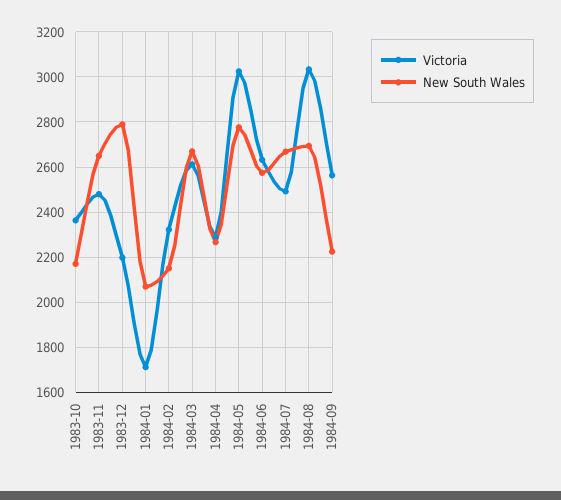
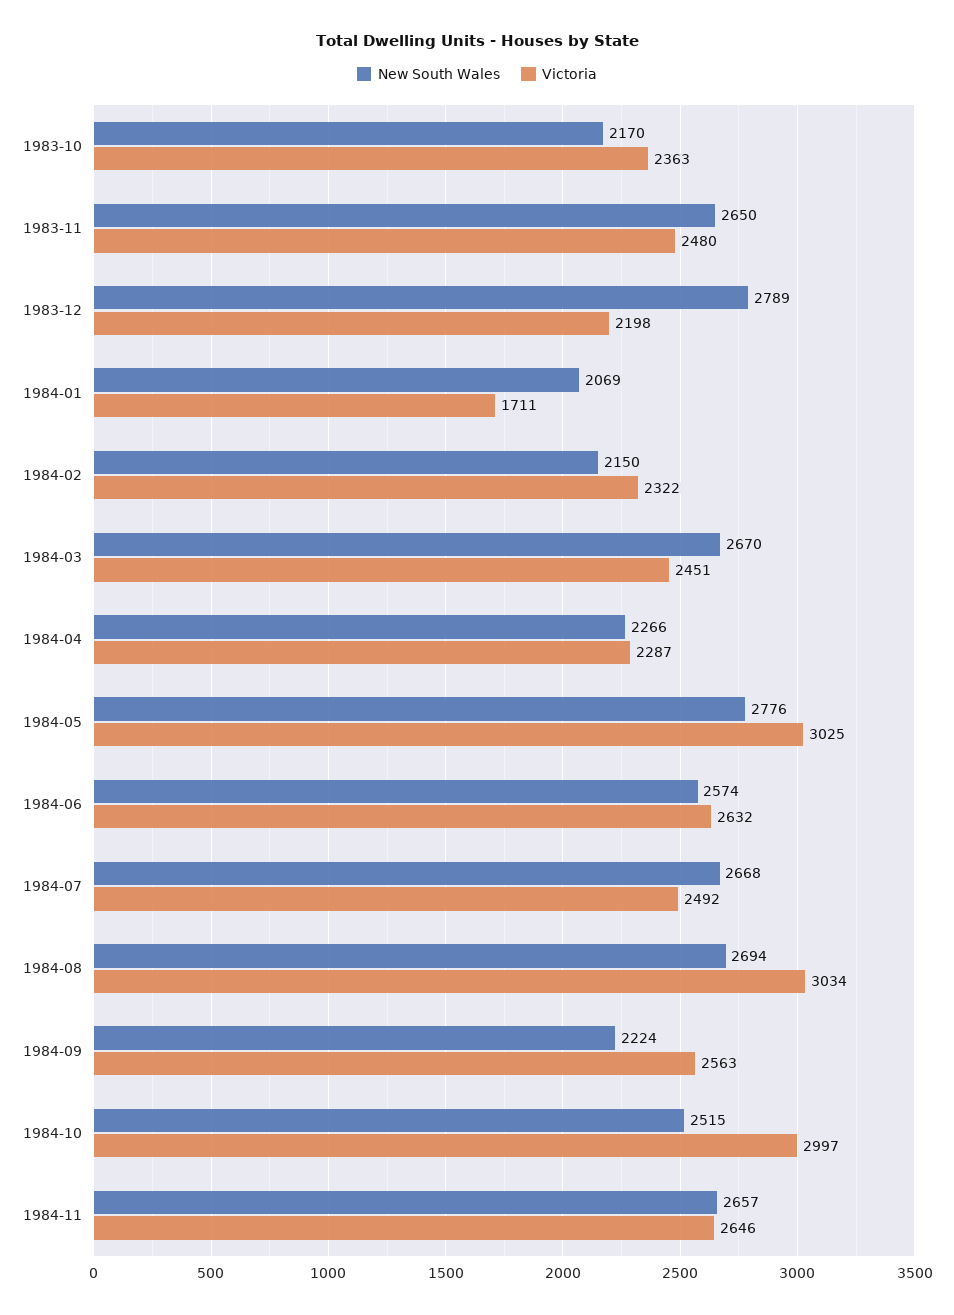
Victoria, 1984-03: 2600 -> 2451
New South Wales, 1984-10: none -> 2515
Victoria, 1984-10: none -> 2997
New South Wales, 1984-11: none -> 2657
Victoria, 1984-11: none -> 2646

